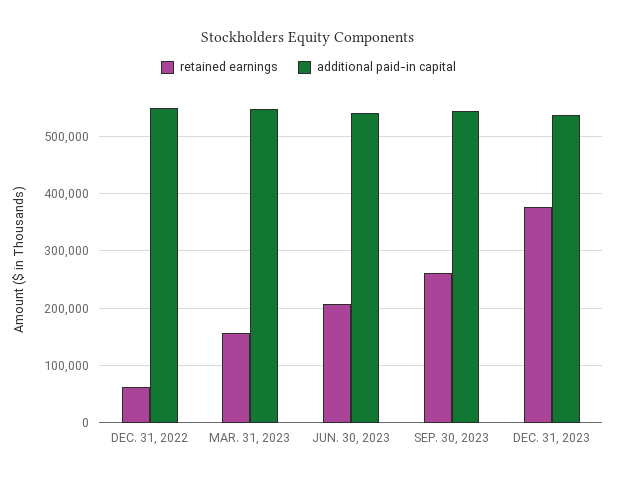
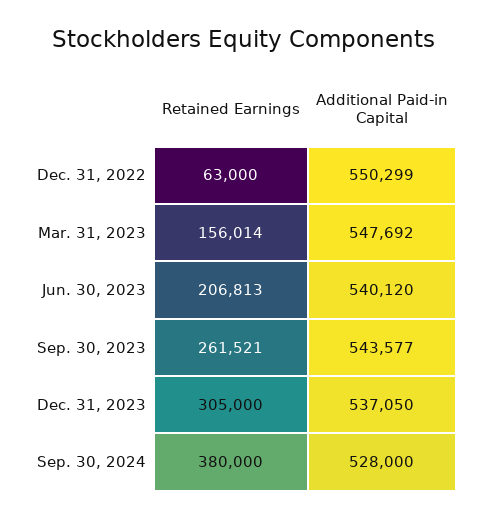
retained earnings, DEC. 31, 2023: 380000 -> 305000
retained earnings, Sep. 30, 2024: none -> 380000
additional paid-in capital, Sep. 30, 2024: none -> 528000

